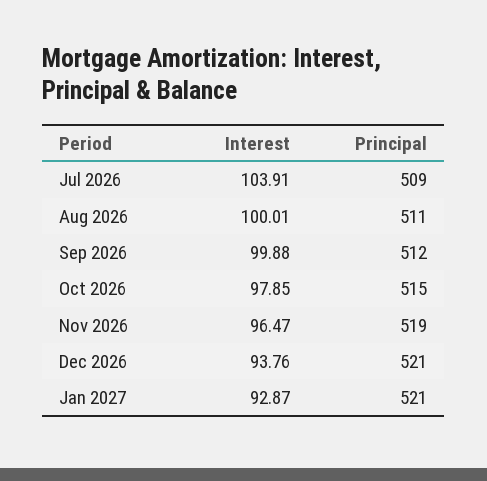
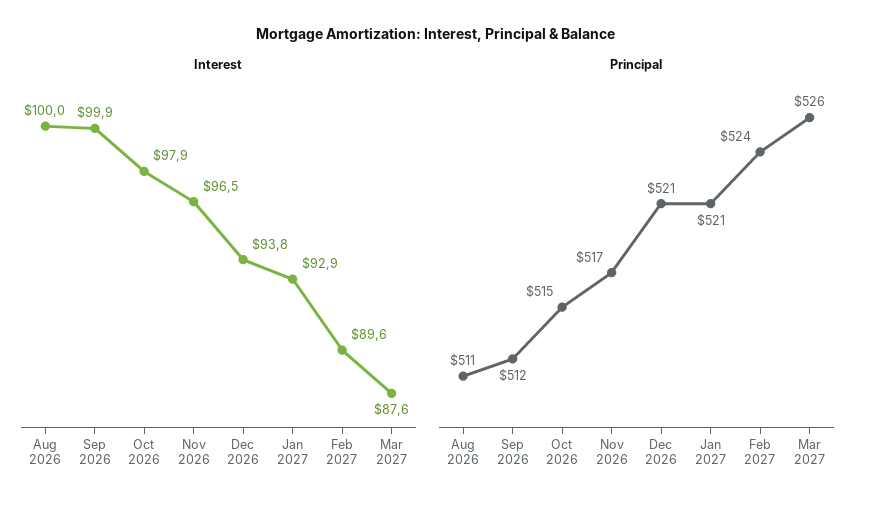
Interest, Jul 2026: 103.91 -> none
Principal, Jul 2026: 509 -> none
Principal, Nov 2026: 519 -> 517
Interest, Feb 2027: none -> 89.6
Interest, Mar 2027: none -> 87.6
Principal, Feb 2027: none -> 524
Principal, Mar 2027: none -> 526

